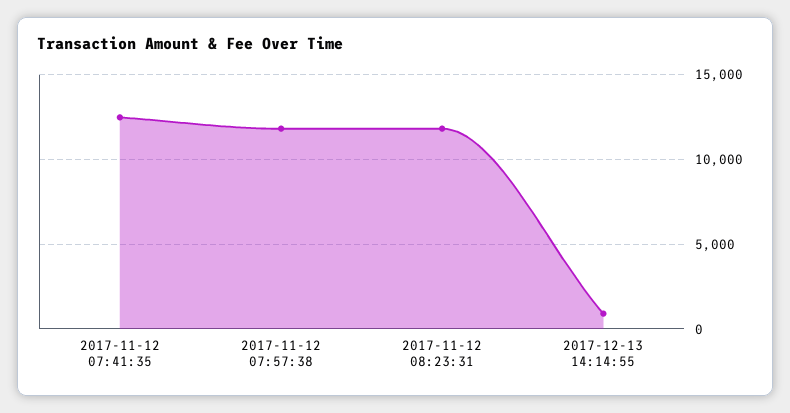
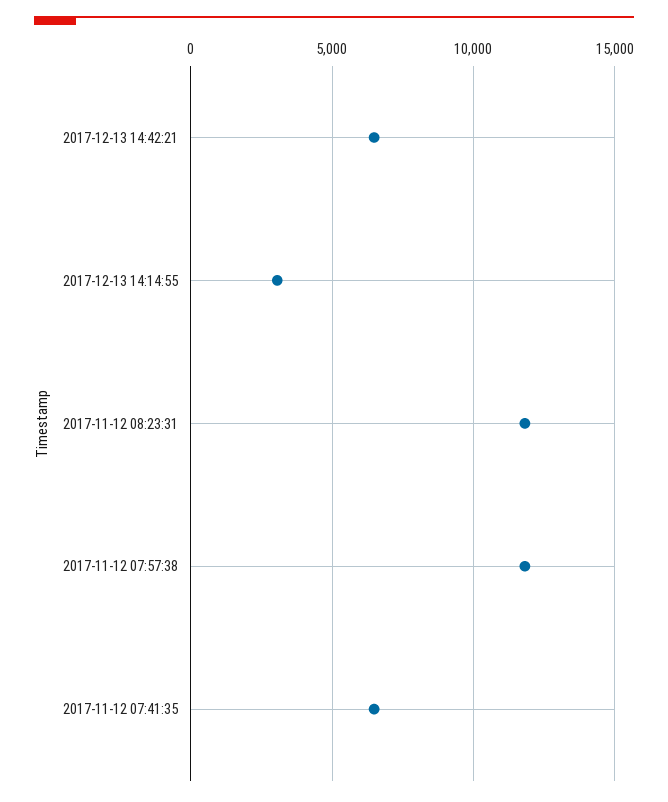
2017-11-12 07:41:35: 12500 -> 6500
2017-12-13 14:14:55: 1000 -> 3000
2017-12-13 14:42:21: none -> 6500

